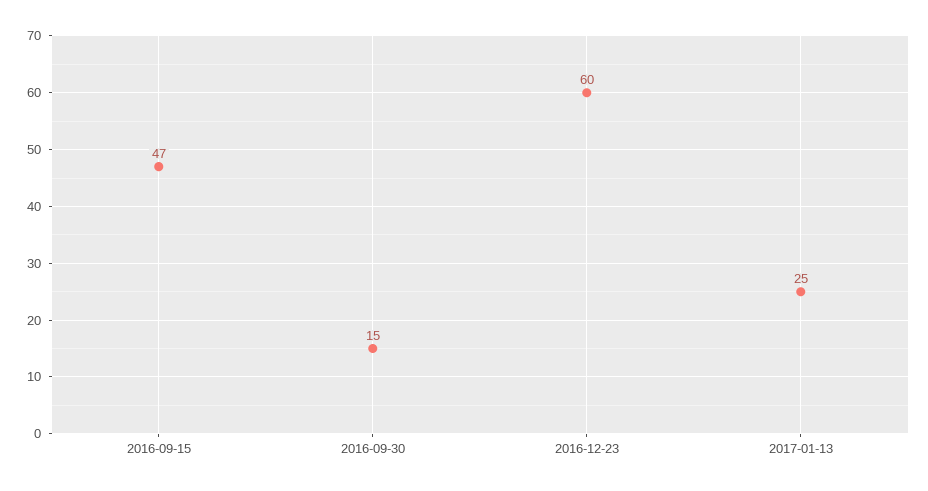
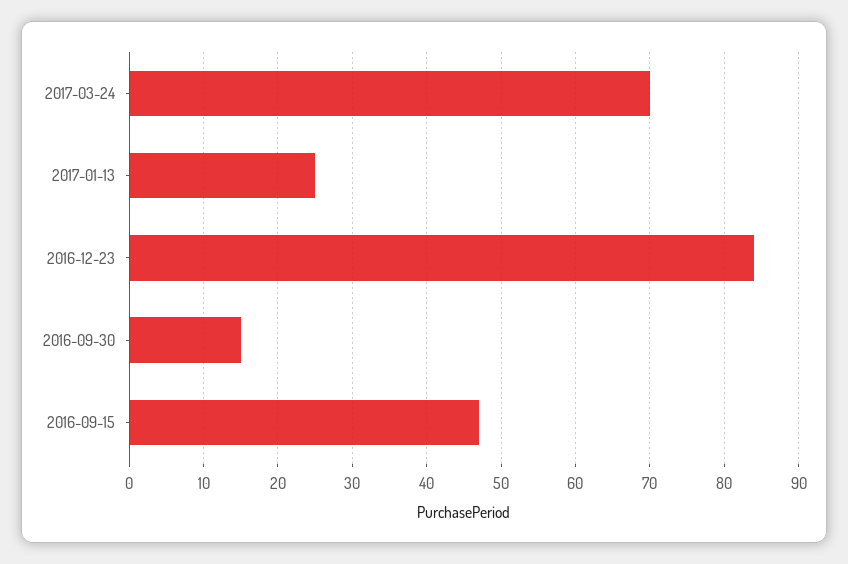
2016-12-23: 60 -> 84
2017-03-24: none -> 70

